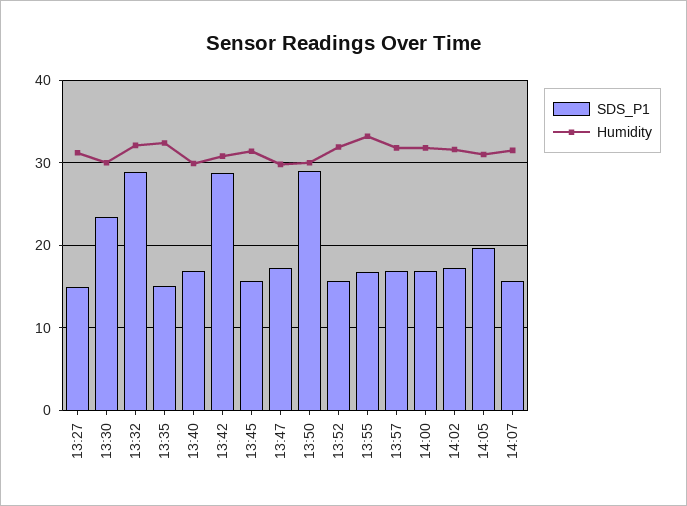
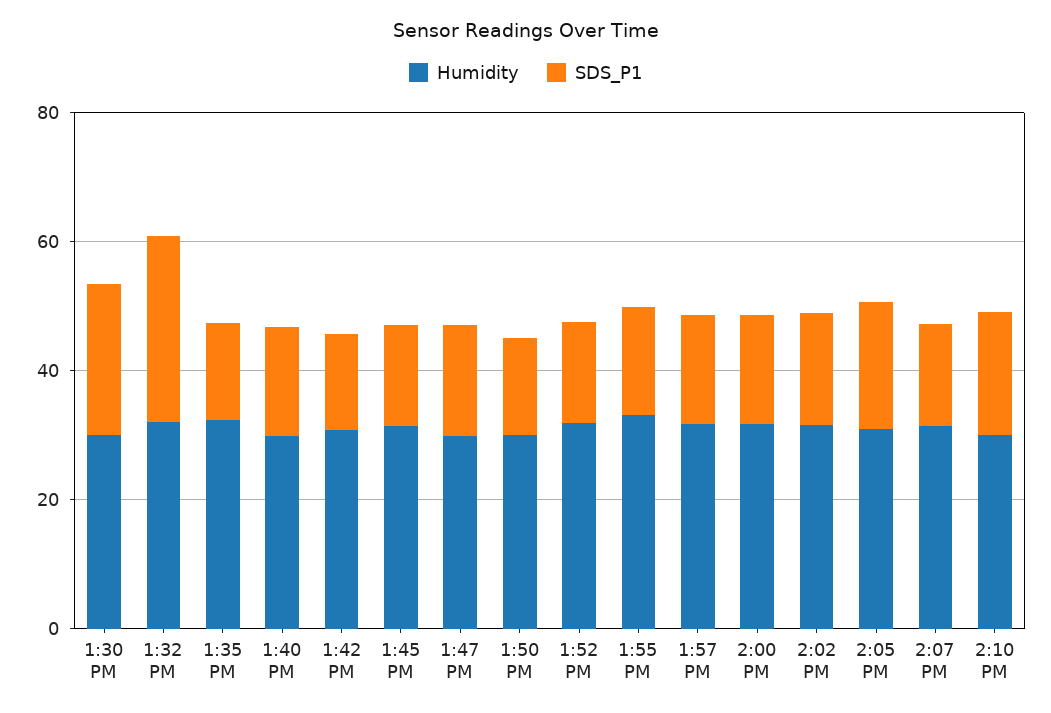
SDS_P1, 13:27: 15 -> none
Humidity, 13:27: 31 -> none
SDS_P1, 13:42: 29 -> 15
SDS_P1, 13:50: 29 -> 15
Humidity, 2:10 PM: none -> 30
SDS_P1, 2:10 PM: none -> 20

